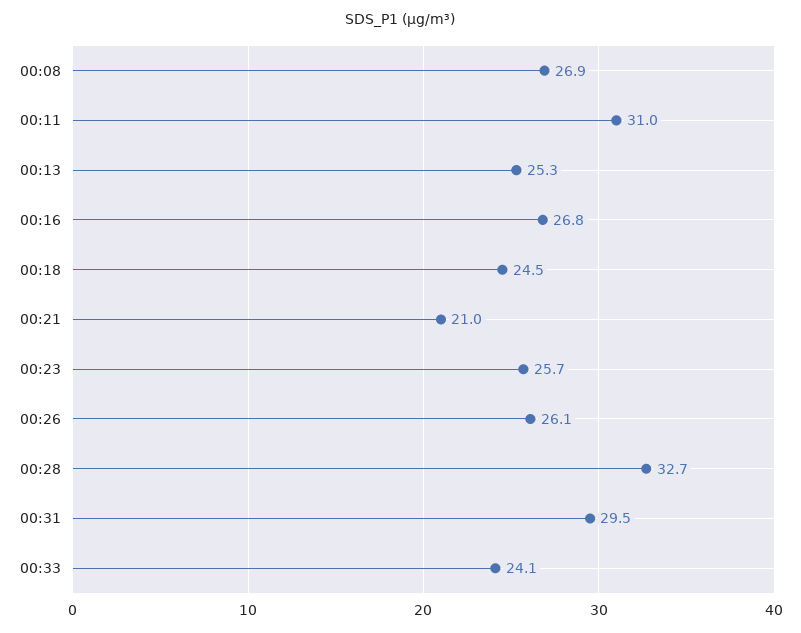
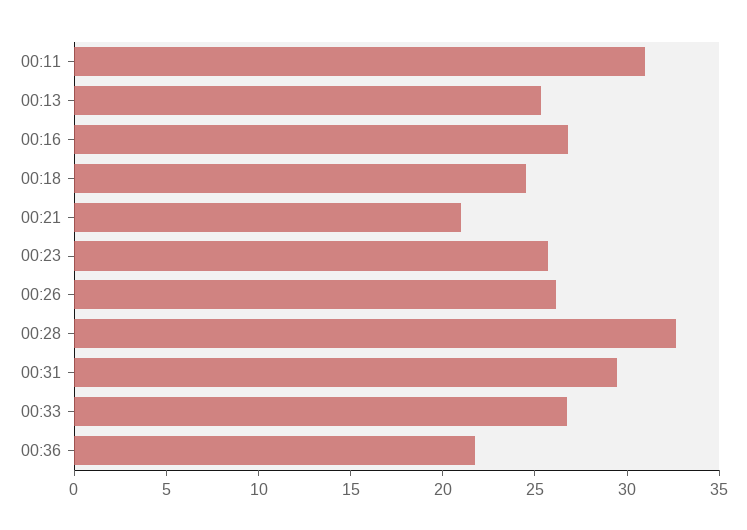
00:08: 26.9 -> none
00:33: 24.1 -> 27
00:36: none -> 22

